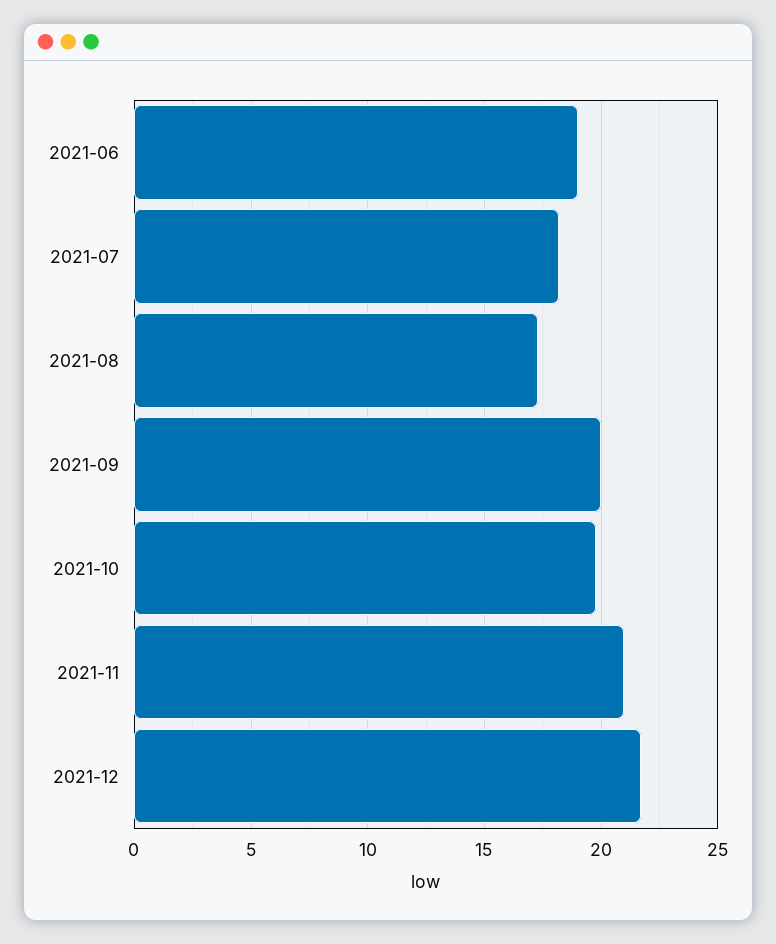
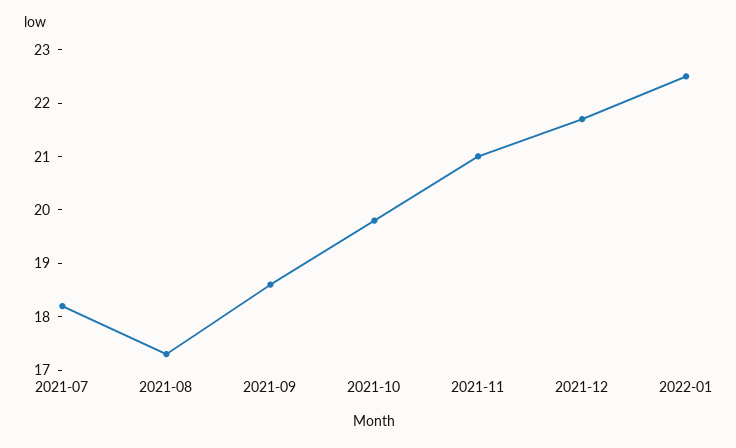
2021-06: 19 -> none
2021-09: 20 -> 18.5
2022-01: none -> 22.5

